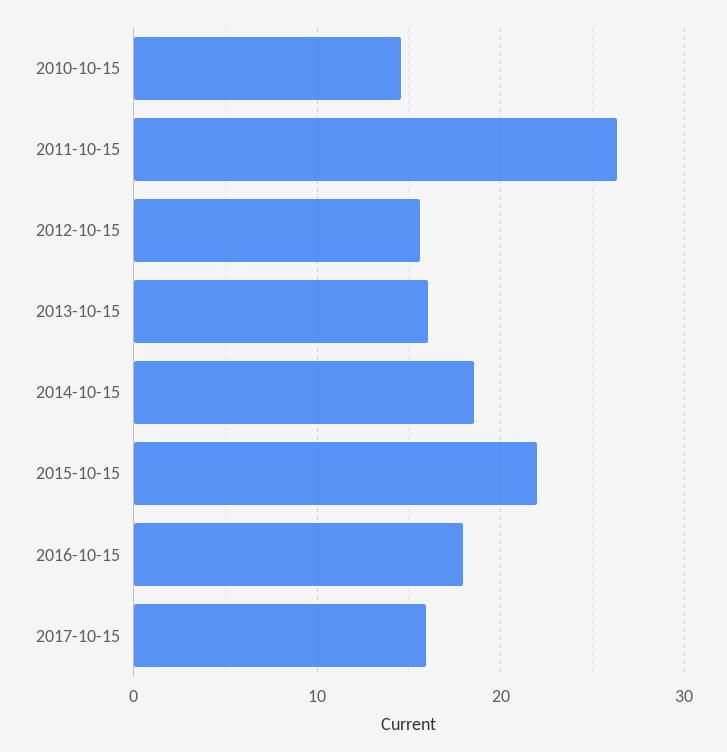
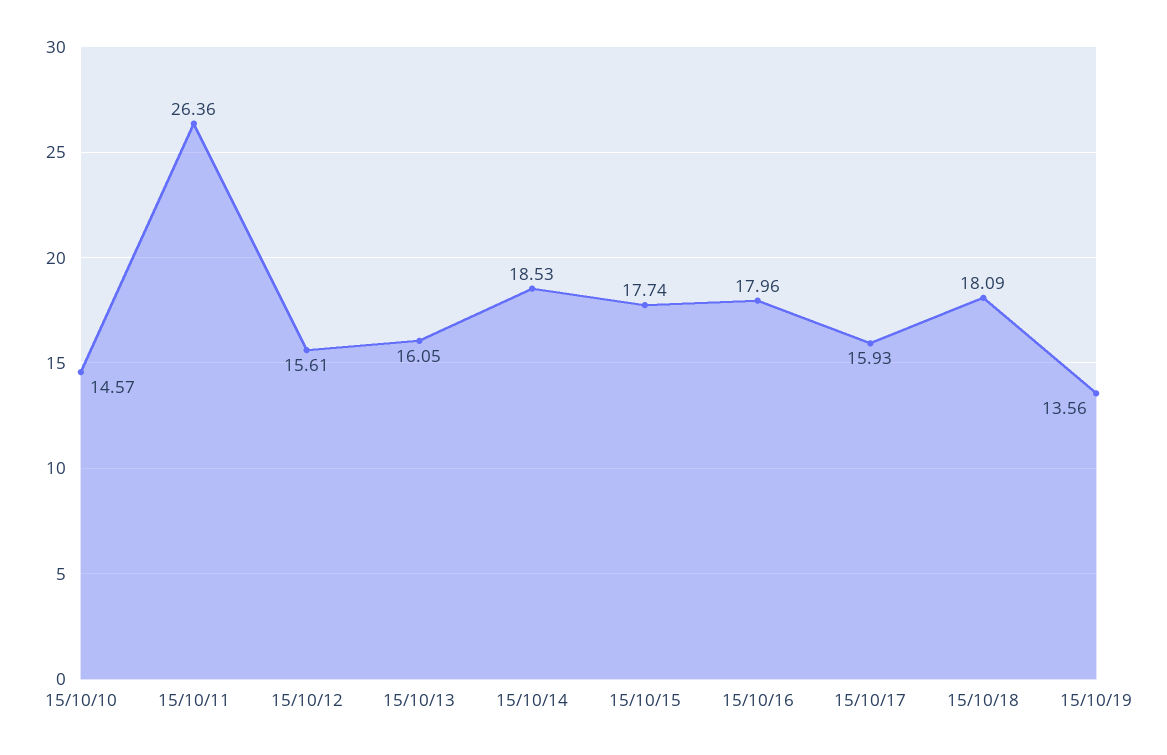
2015-10-15: 22 -> 17.74
15/10/18: none -> 18.09
15/10/19: none -> 13.56

